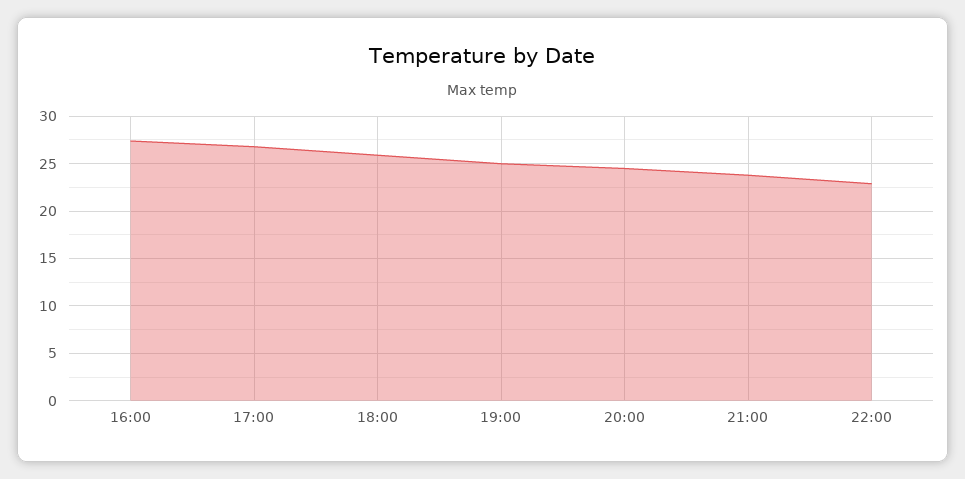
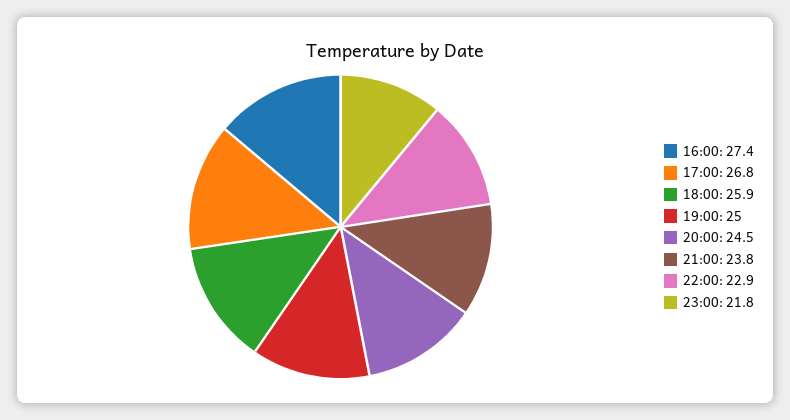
23:00: none -> 21.8

